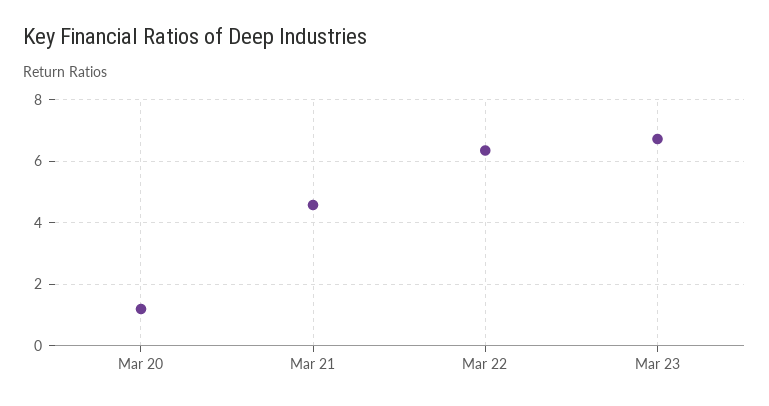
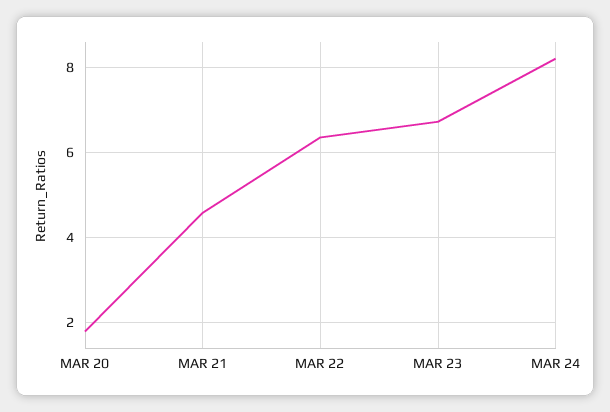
Mar 20: 1.2 -> 1.8
MAR 24: none -> 8.2

